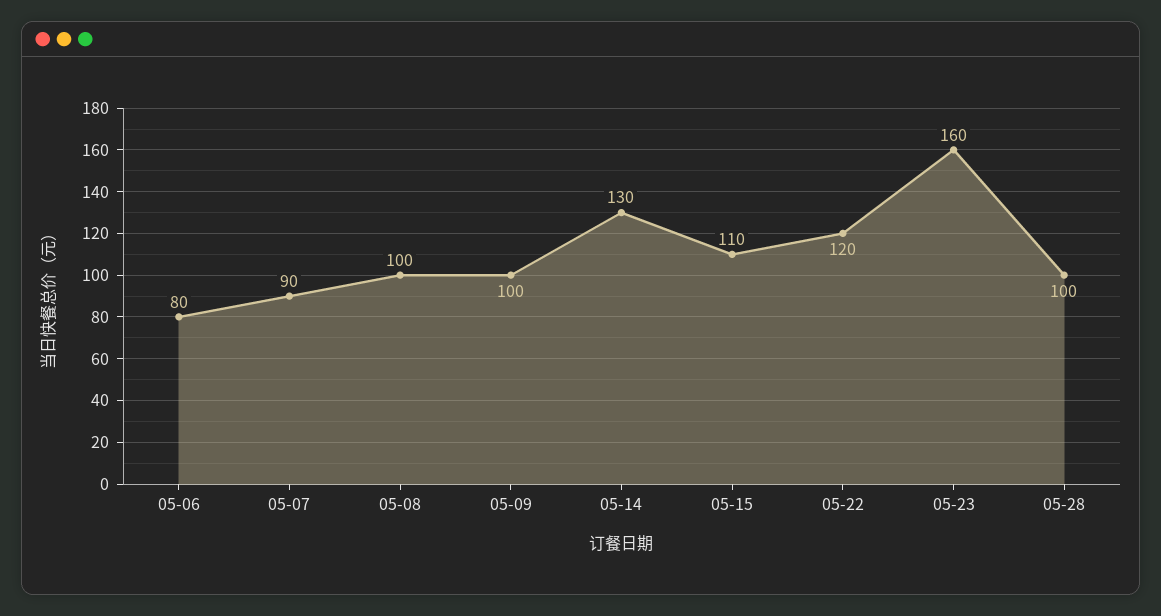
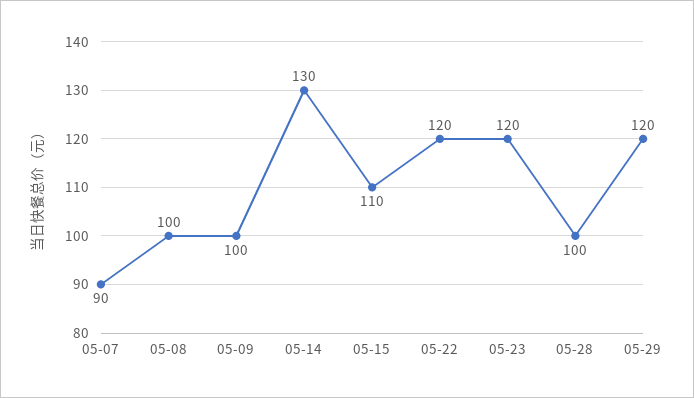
05-06: 80 -> none
05-23: 160 -> 120
05-29: none -> 120

